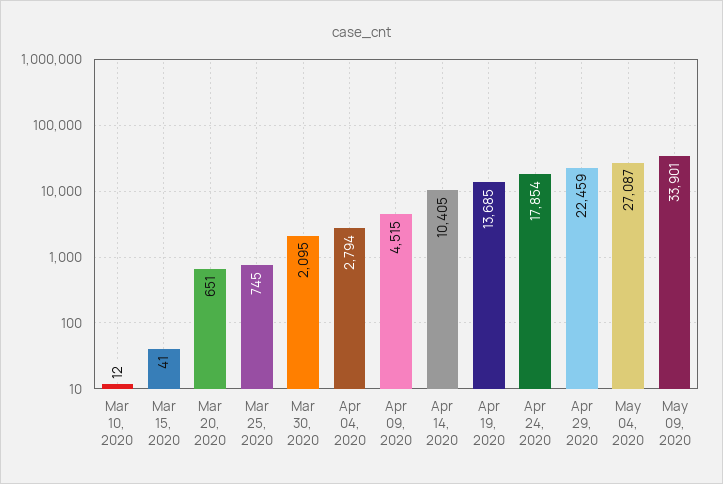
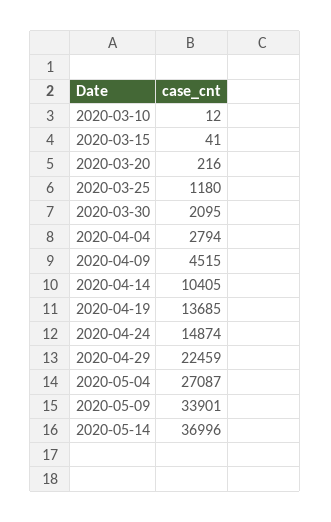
Mar 20, 2020: 651 -> 216
Mar 25, 2020: 745 -> 1180
Apr 24, 2020: 17854 -> 14874
2020-05-14: none -> 36996

